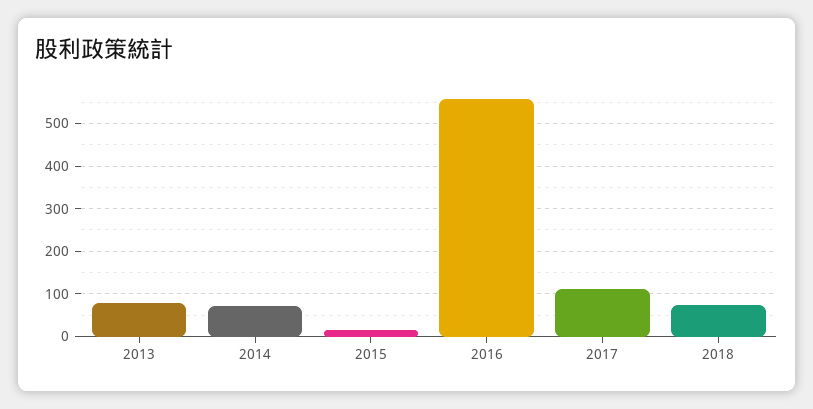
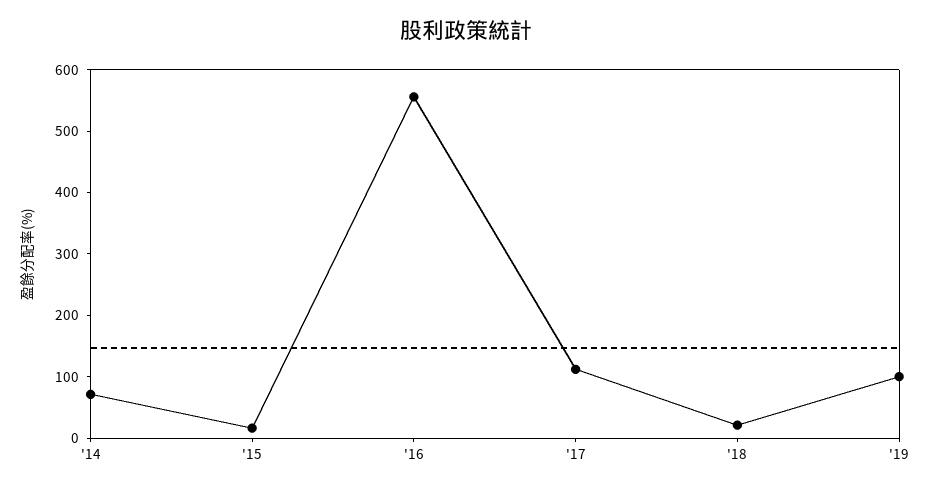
2013: 80 -> none
2018: 80 -> 20
'19: none -> 100

